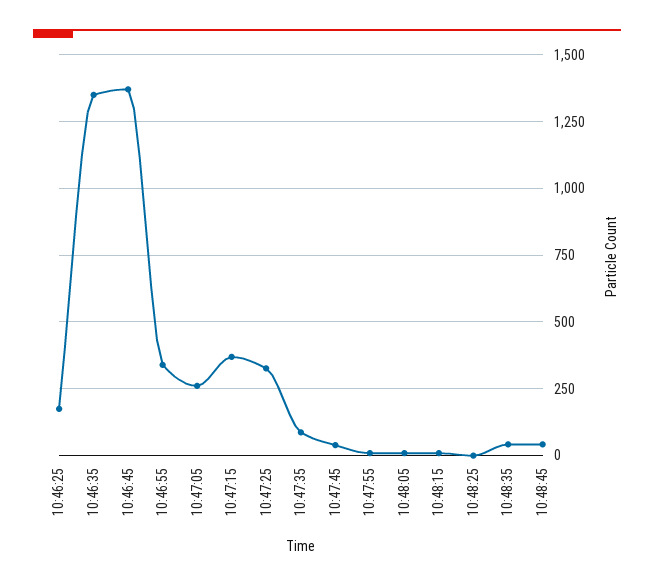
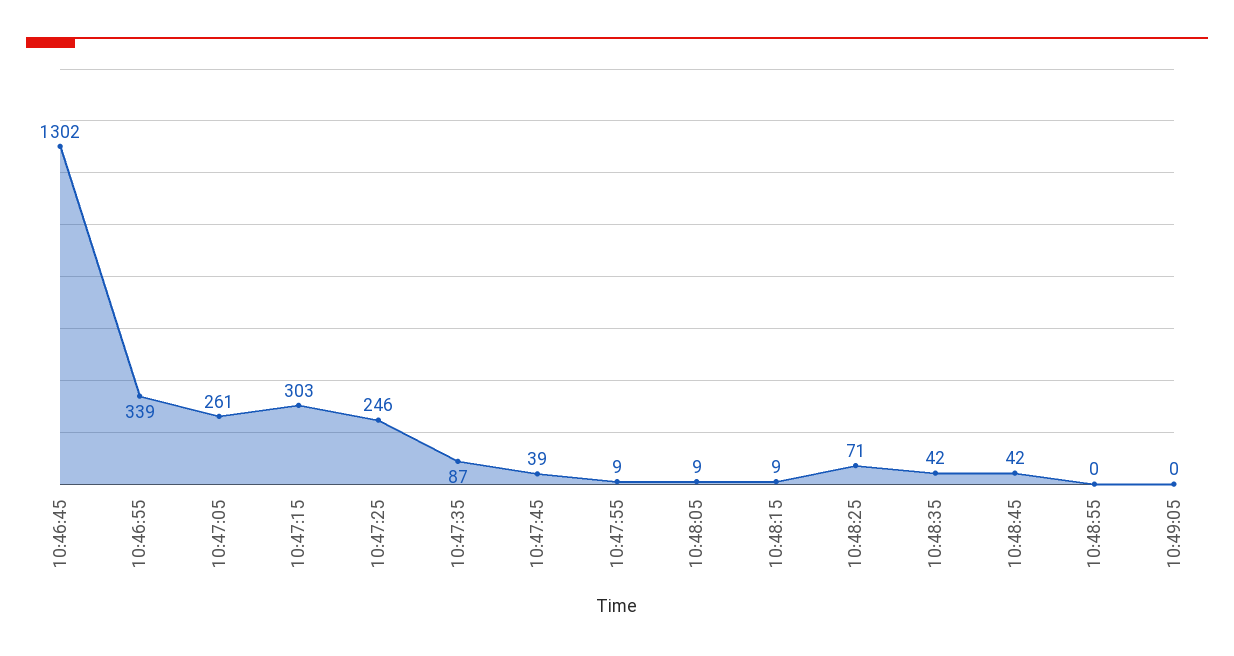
10:46:25: 175 -> none
10:46:35: 1350 -> none
10:46:45: 1375 -> 1302
10:47:15: 375 -> 303
10:47:25: 325 -> 246
10:48:25: 0 -> 71
10:48:55: none -> 0
10:49:05: none -> 0

